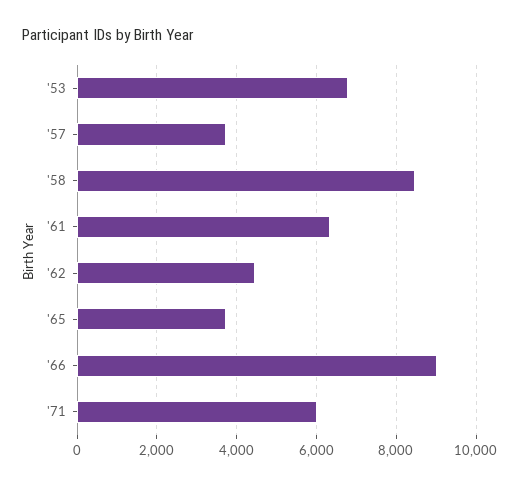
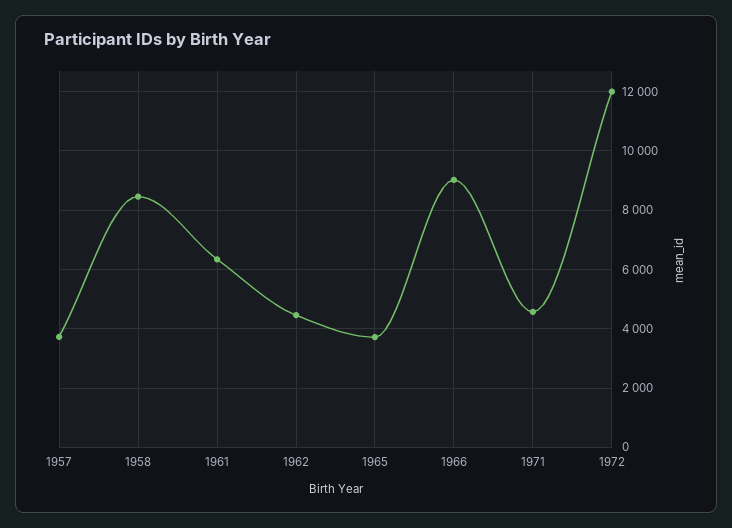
'53: 6800 -> none
'71: 6000 -> 4500
1972: none -> 12000

